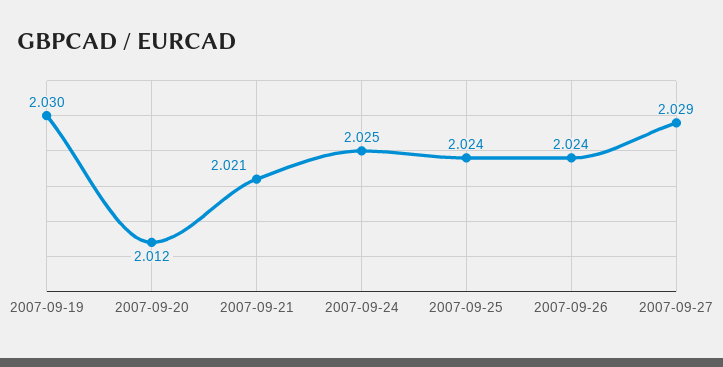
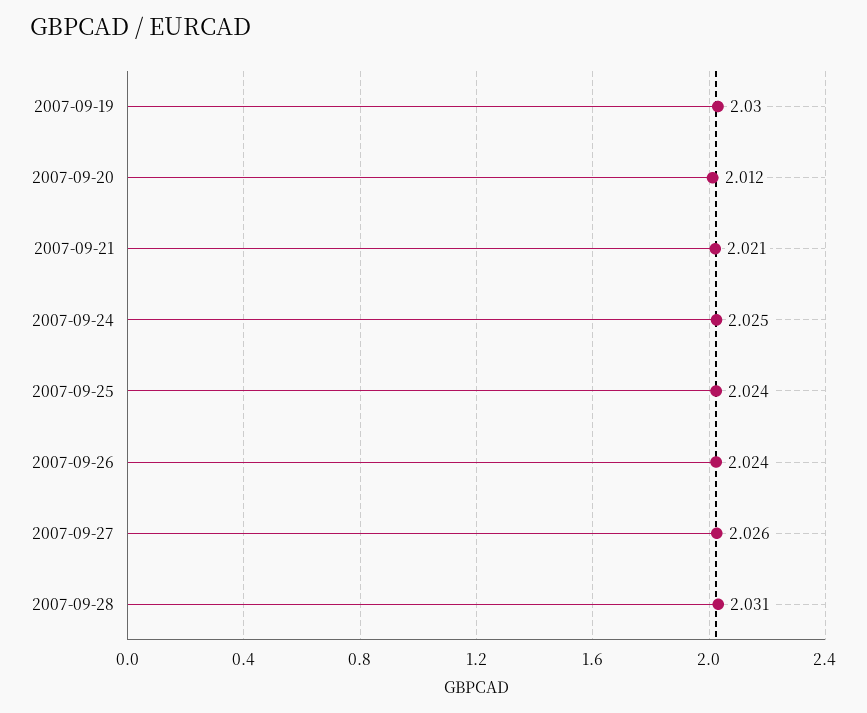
2007-09-27: 2.029 -> 2.026
2007-09-28: none -> 2.031

